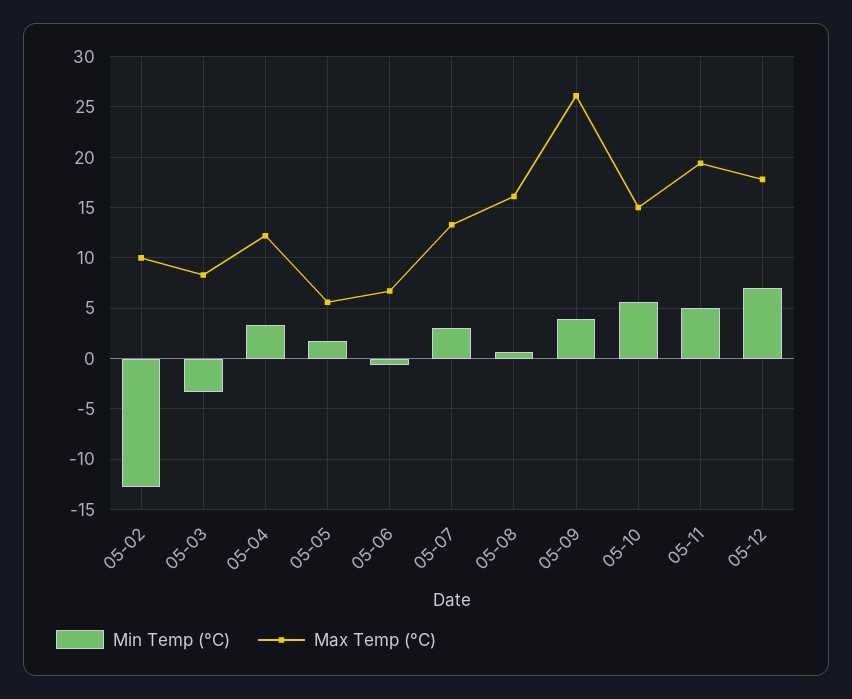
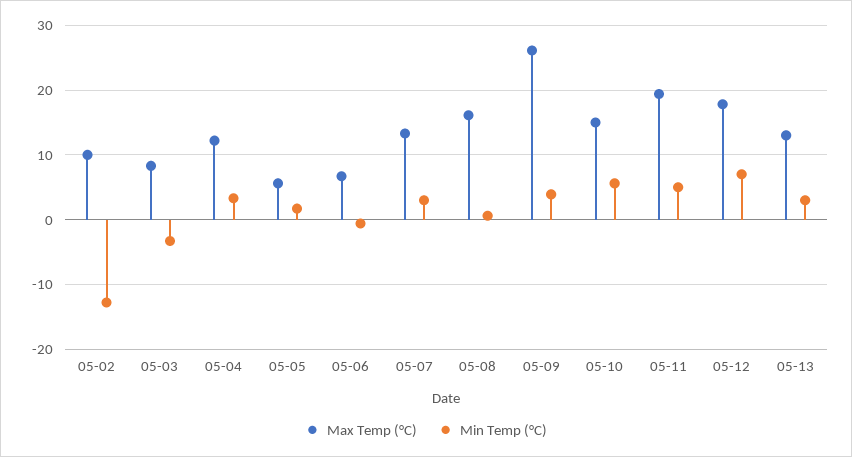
Max Temp (°C), 05-13: none -> 13
Min Temp (°C), 05-13: none -> 3

